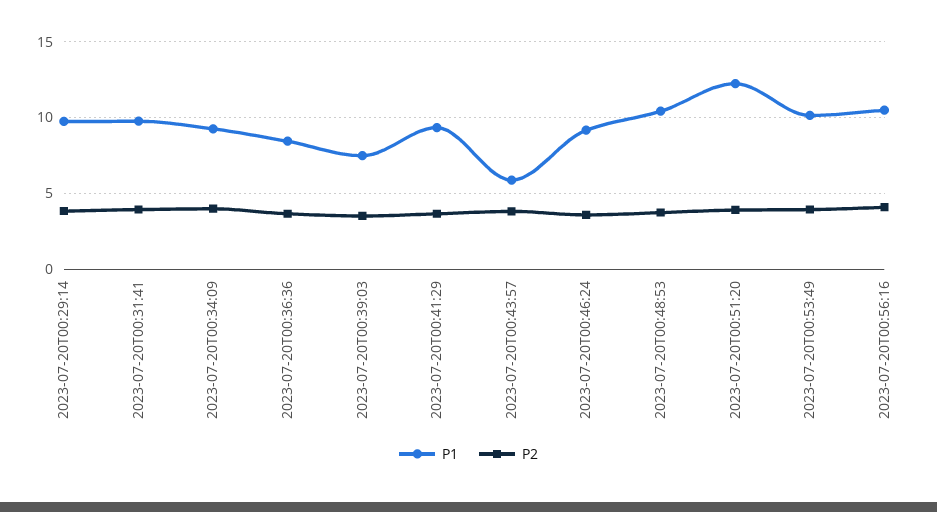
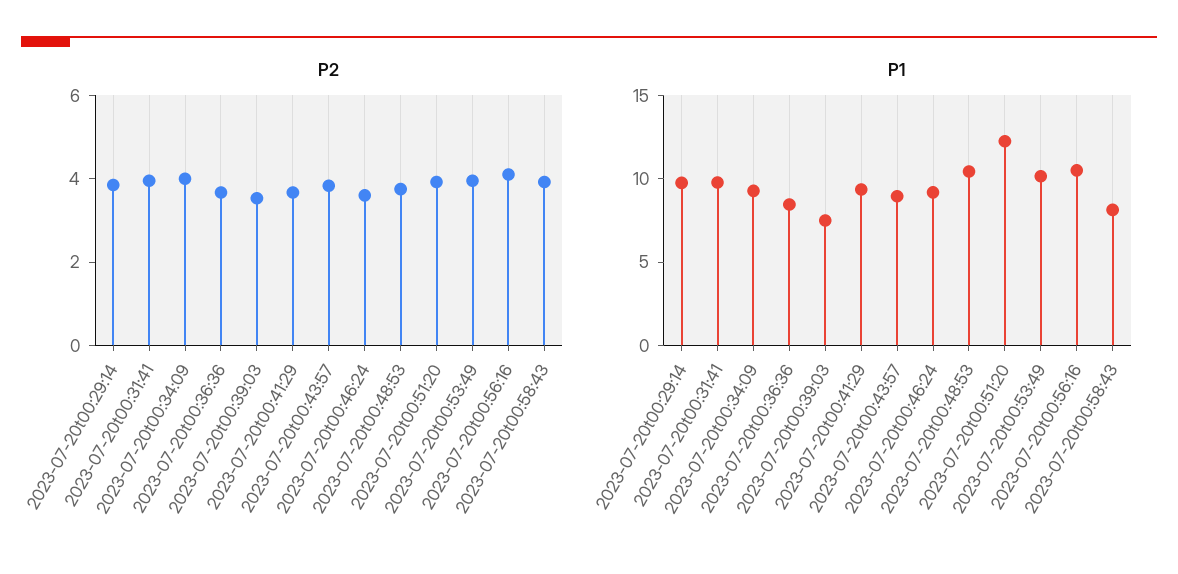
P1, 2023-07-20T00:43:57: 6 -> 9
P2, 2023-07-20t00:58:43: none -> 4
P1, 2023-07-20t00:58:43: none -> 8

